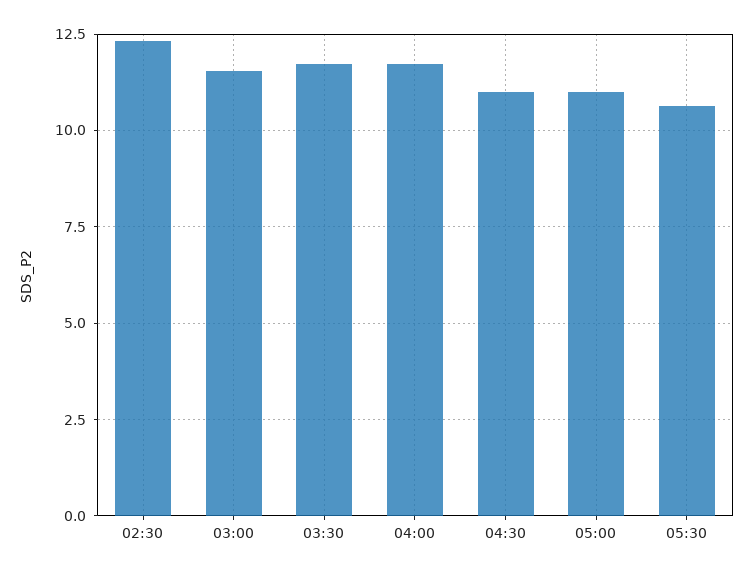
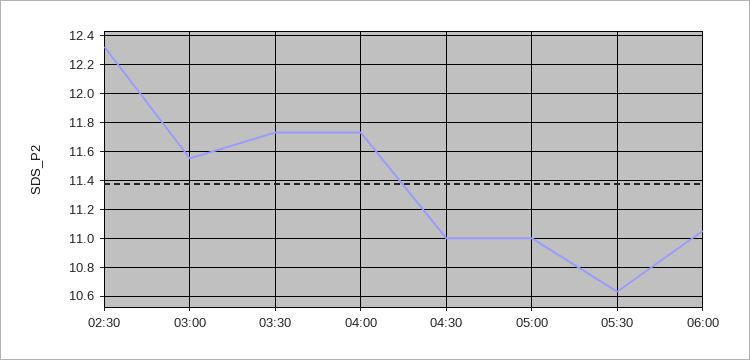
06:00: none -> 11.05

